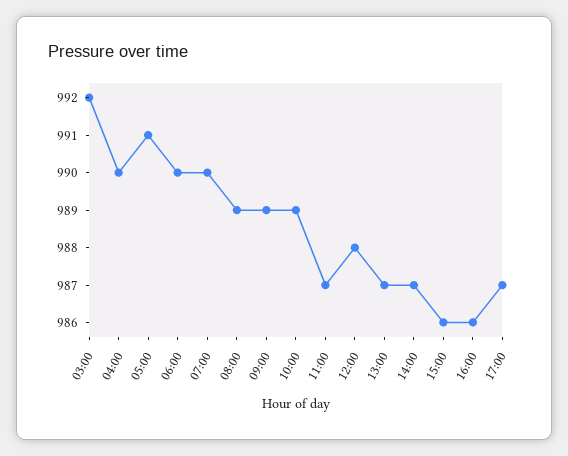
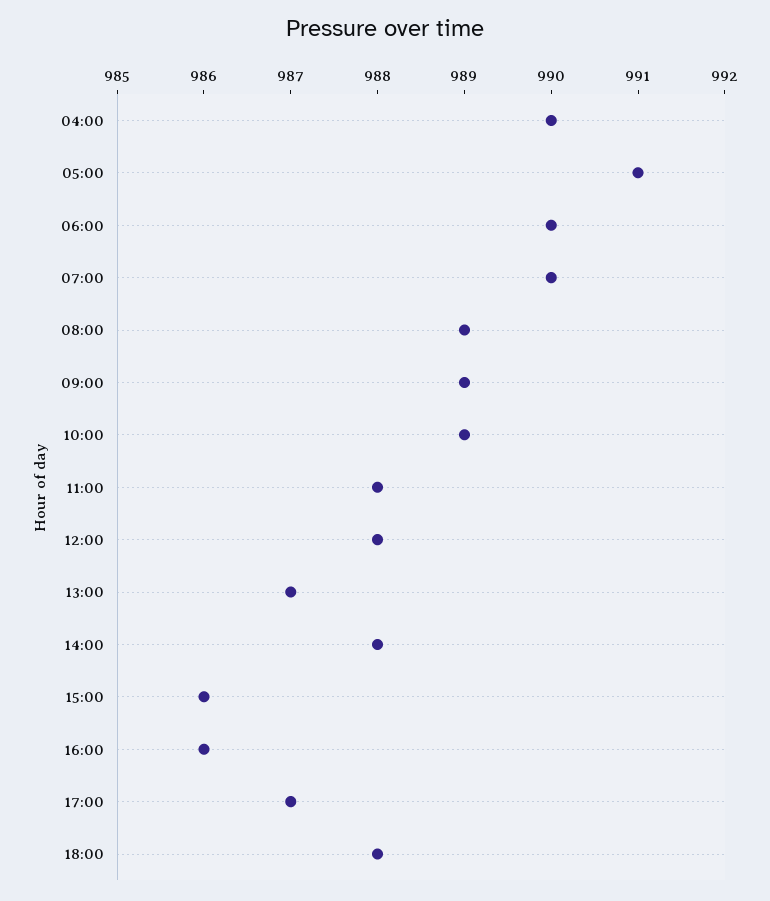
03:00: 992 -> none
11:00: 987 -> 988
14:00: 987 -> 988
18:00: none -> 988

